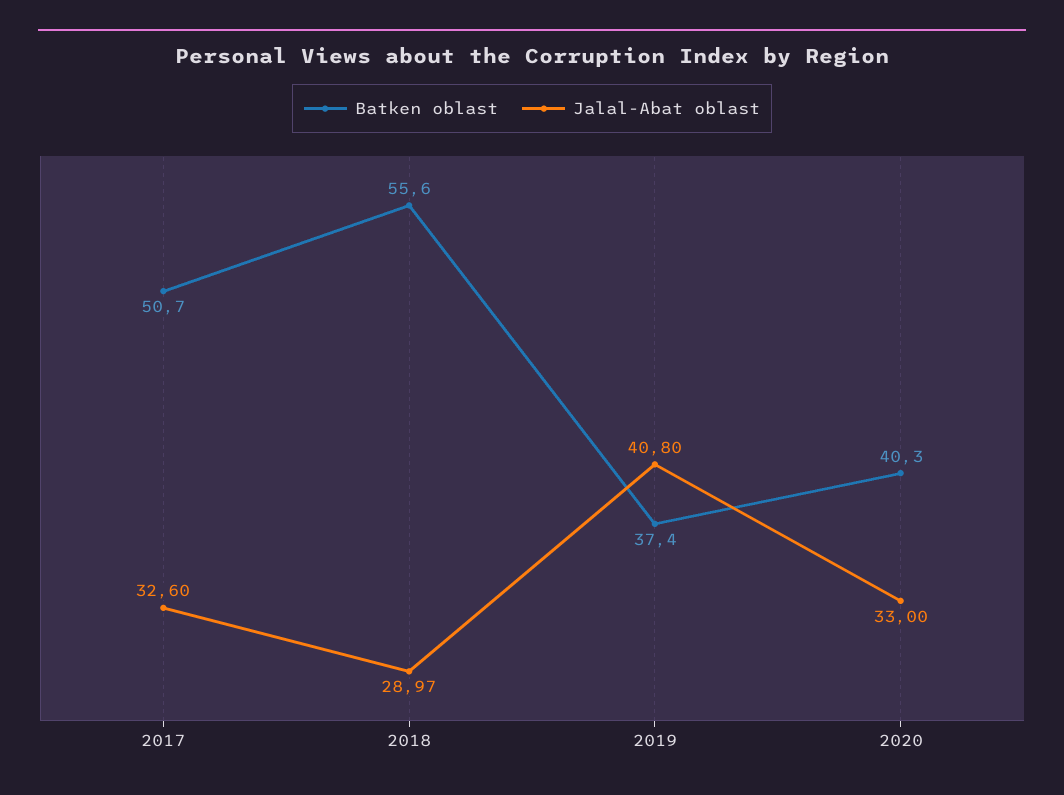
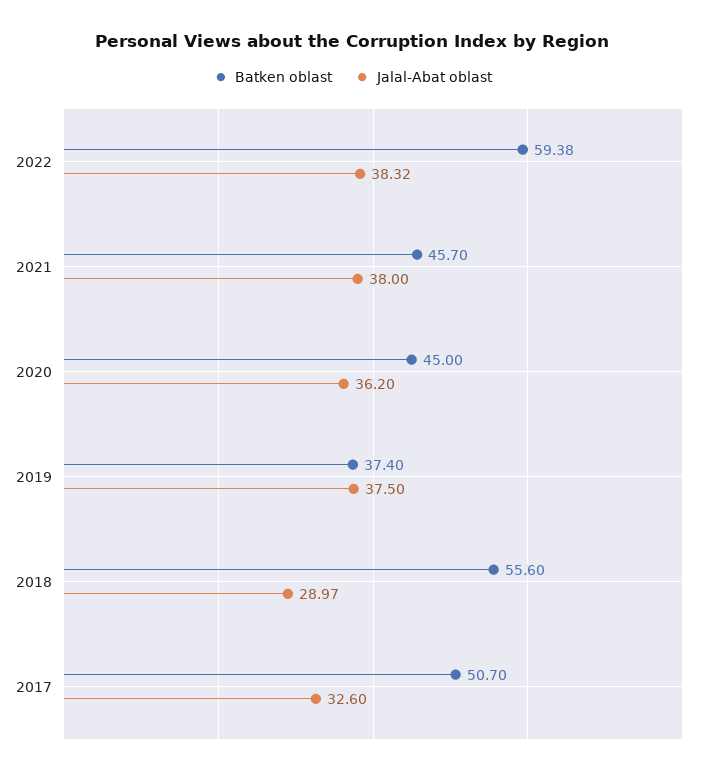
Jalal-Abat oblast, 2019: 40.8 -> 37.5
Batken oblast, 2020: 40.3 -> 45
Jalal-Abat oblast, 2020: 33 -> 36.2
Batken oblast, 2022: none -> 59.38
Jalal-Abat oblast, 2022: none -> 38.32
Batken oblast, 2021: none -> 45.7
Jalal-Abat oblast, 2021: none -> 38

